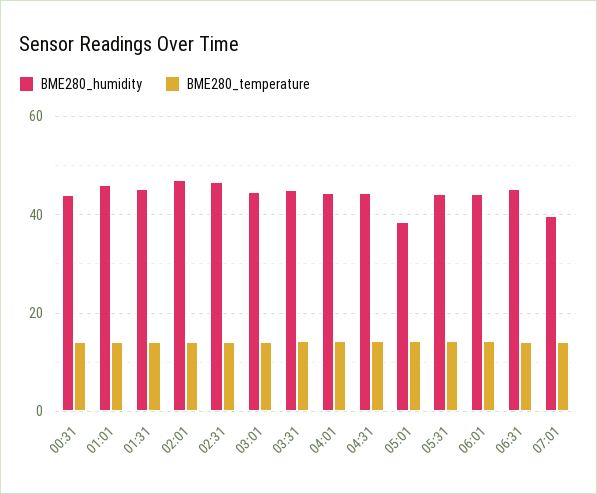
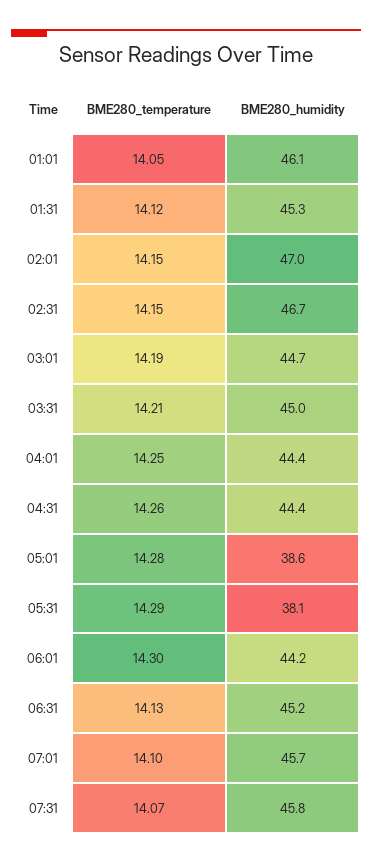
BME280_humidity, 00:31: 44 -> none
BME280_temperature, 00:31: 14 -> none
BME280_humidity, 05:31: 44 -> 38.1
BME280_humidity, 07:01: 40 -> 45.7
BME280_temperature, 07:31: none -> 14.07
BME280_humidity, 07:31: none -> 45.8

